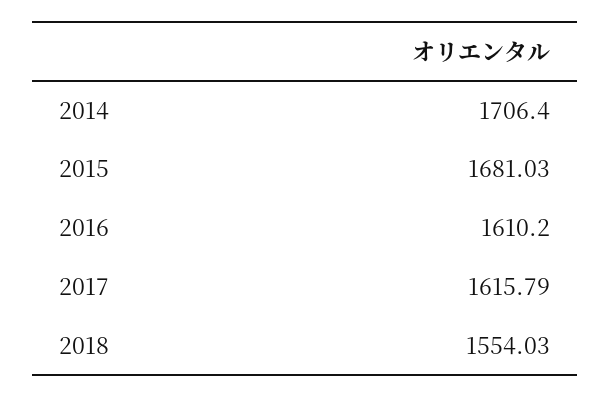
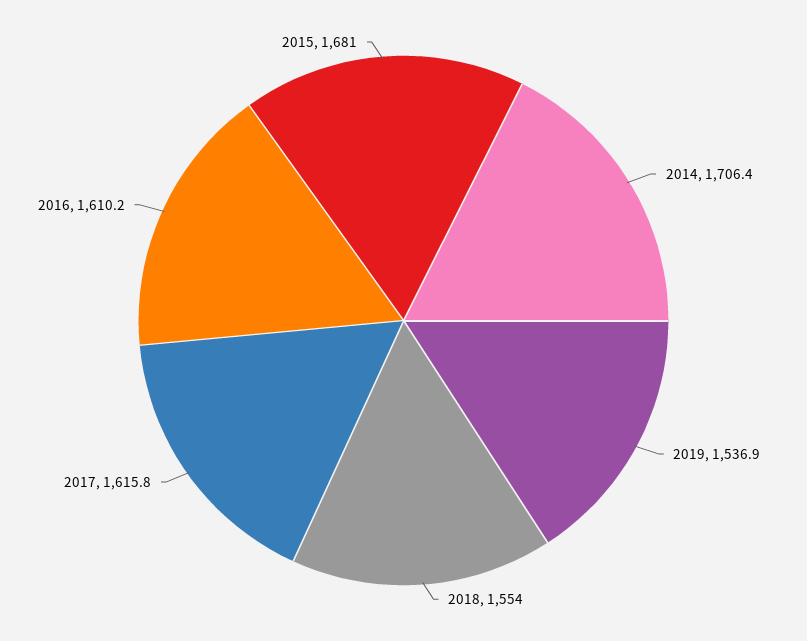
2019: none -> 1536.9

